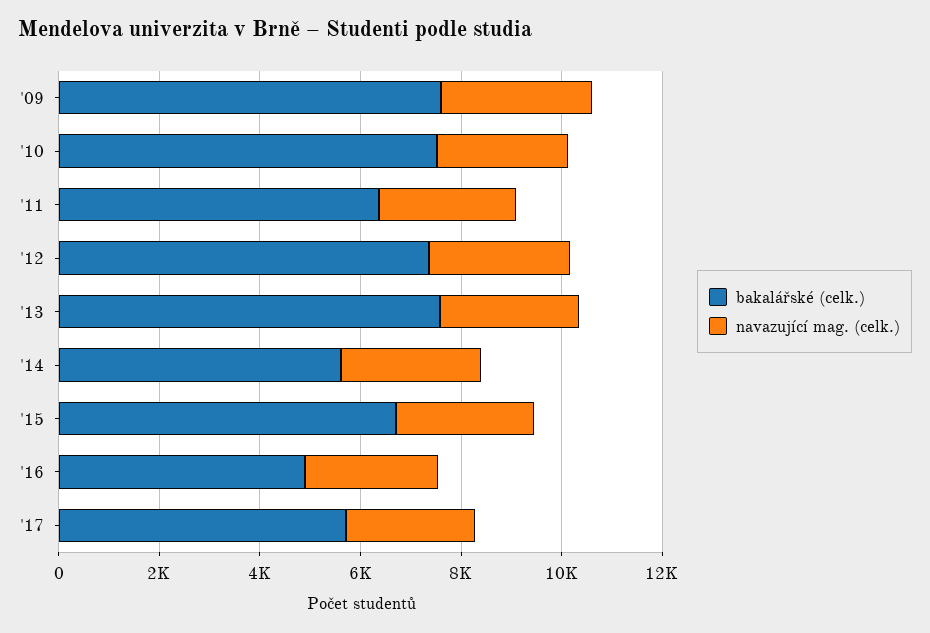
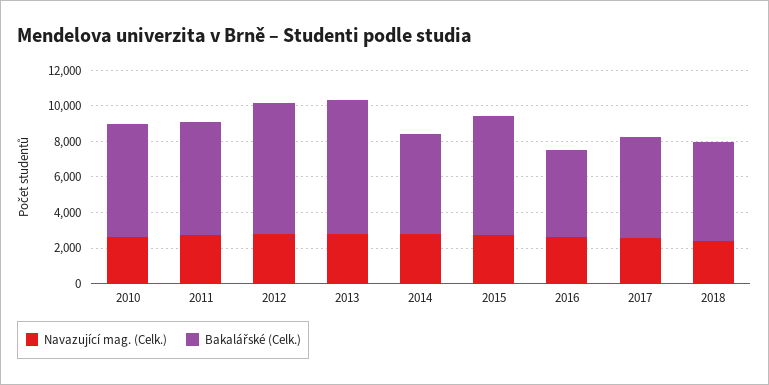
bakalářské (celk.), '09: 7500 -> none
navazující mag. (celk.), '09: 3000 -> none
bakalářské (celk.), '10: 7500 -> 6500
navazující mag. (celk.), 2018: none -> 2500
bakalářské (celk.), 2018: none -> 5500

